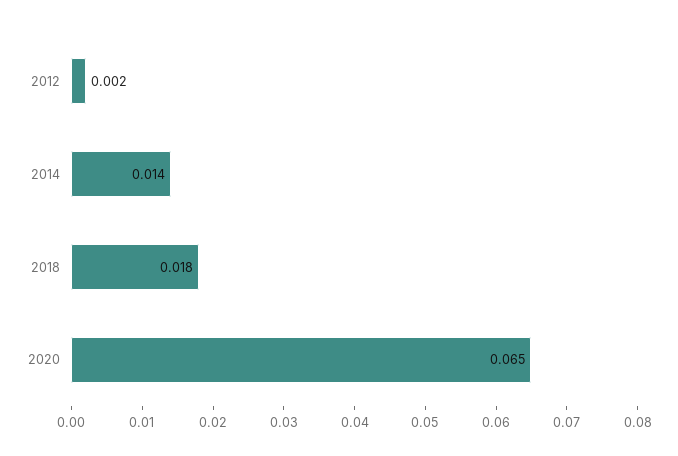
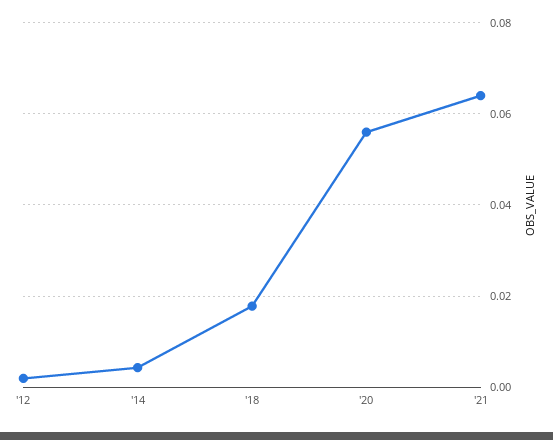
2014: 0.014 -> 0.004
2020: 0.065 -> 0.056
'21: none -> 0.064

